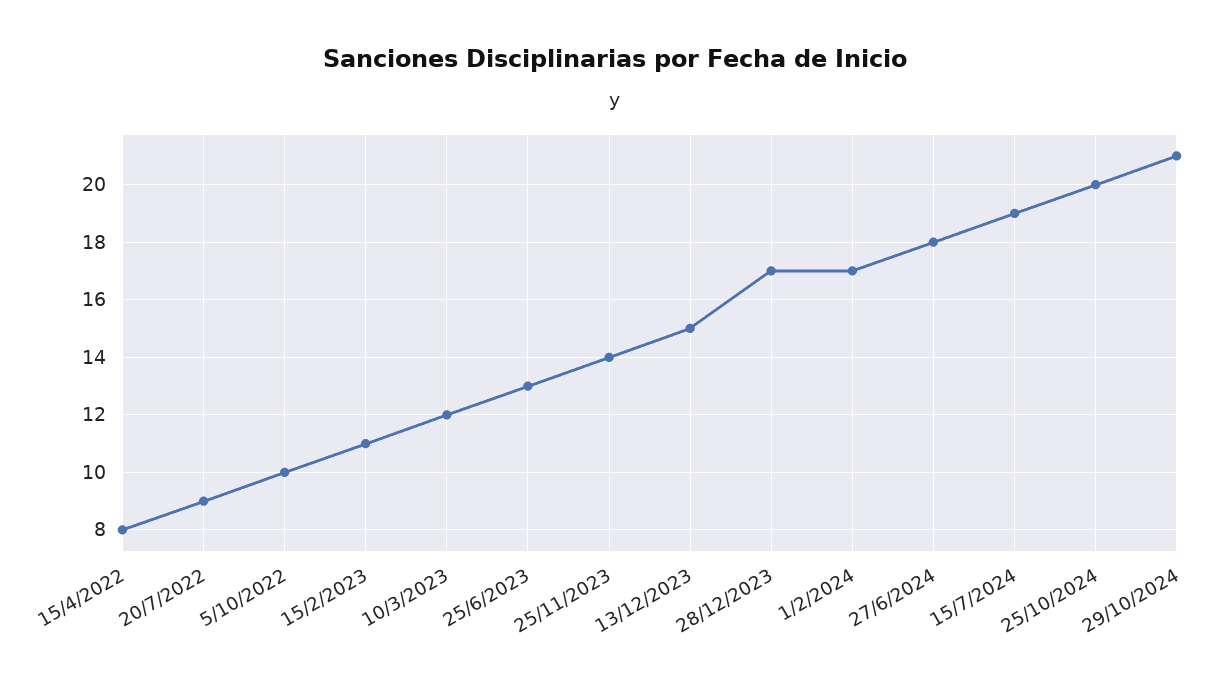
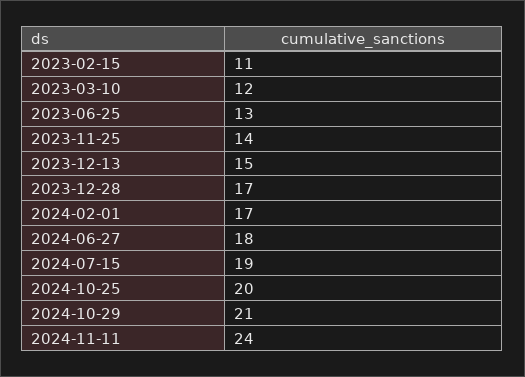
15/4/2022: 8 -> none
20/7/2022: 9 -> none
5/10/2022: 10 -> none
2024-11-11: none -> 24

